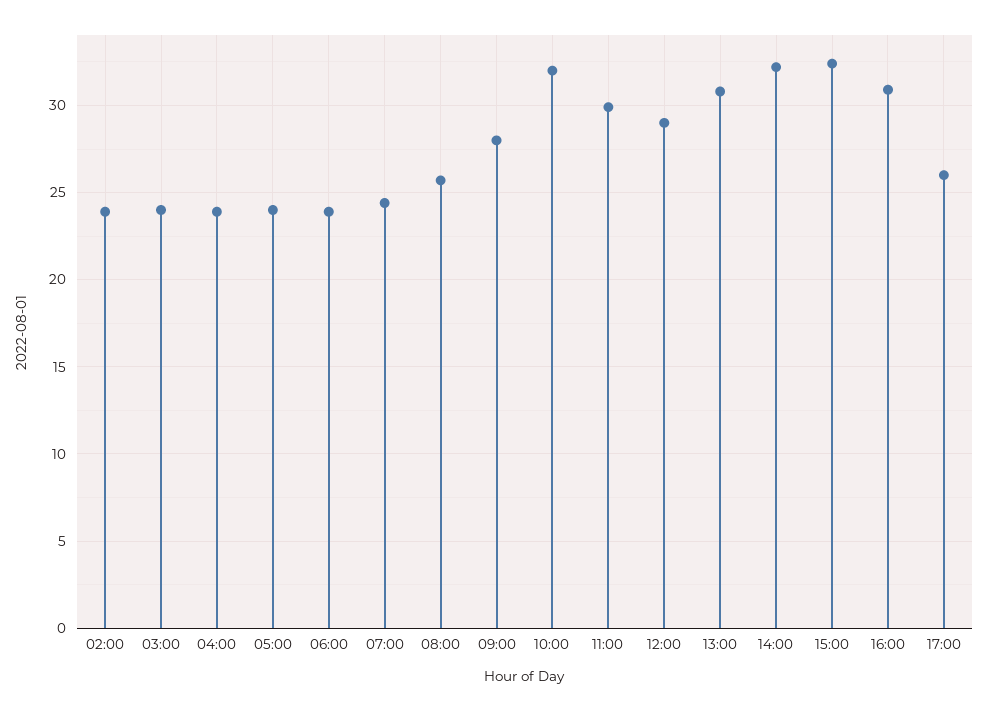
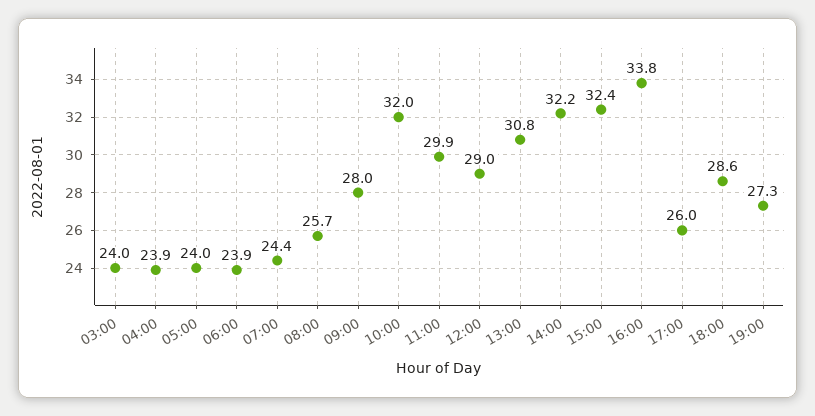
02:00: 24 -> none
16:00: 31 -> 33.8
18:00: none -> 28.6
19:00: none -> 27.3

